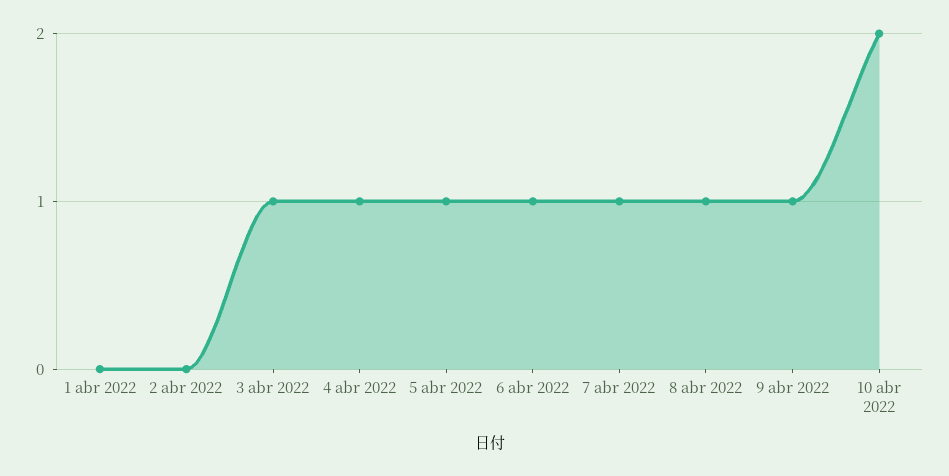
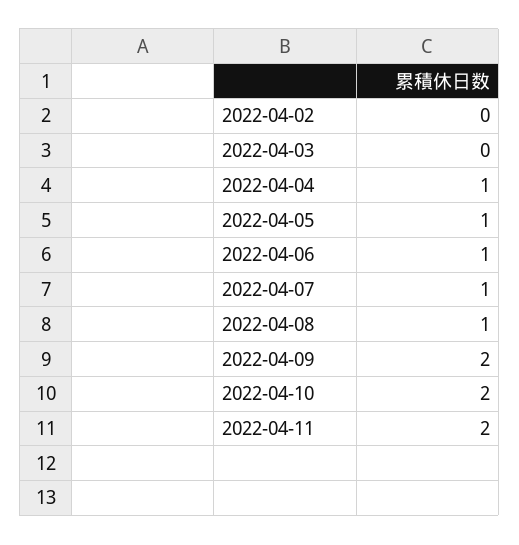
1 abr 2022: 0 -> none
3 abr 2022: 1 -> 0
9 abr 2022: 1 -> 2
2022-04-11: none -> 2

